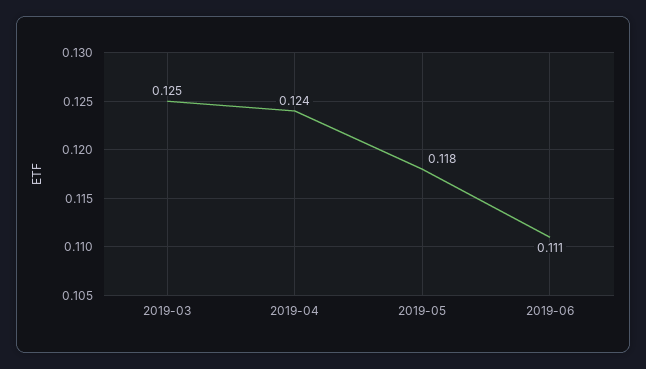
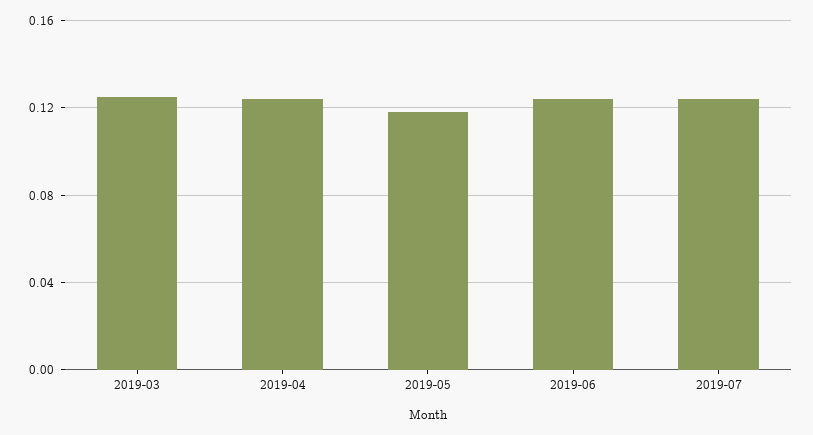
2019-06: 0.111 -> 0.125
2019-07: none -> 0.125

